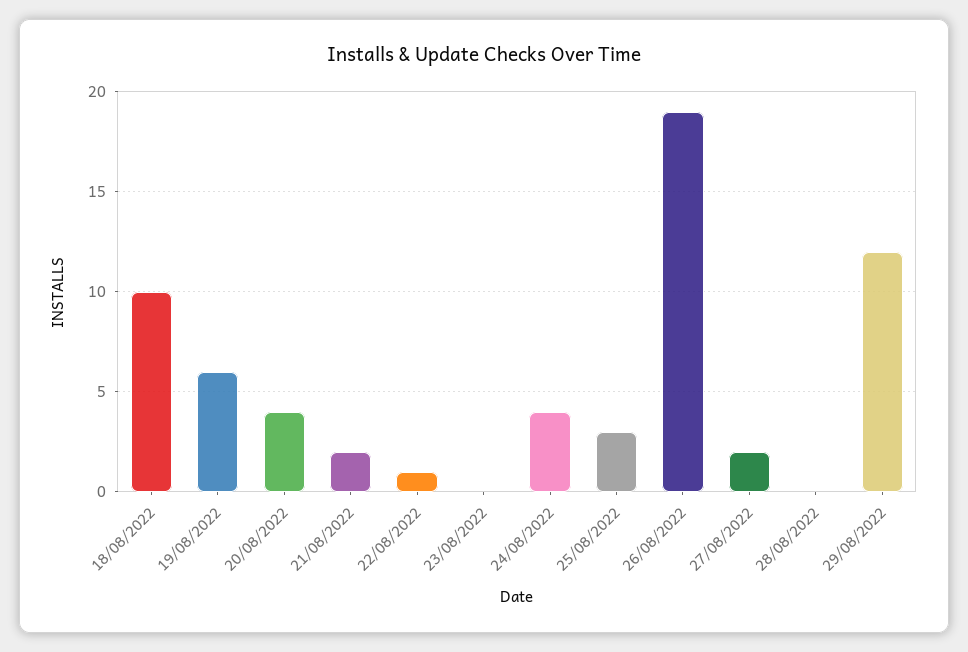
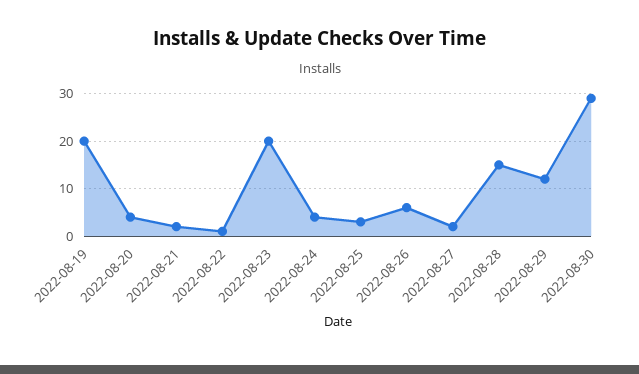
18/08/2022: 10 -> none
19/08/2022: 6 -> 20
23/08/2022: 0 -> 20
26/08/2022: 19 -> 5
28/08/2022: 0 -> 15
2022-08-30: none -> 30

